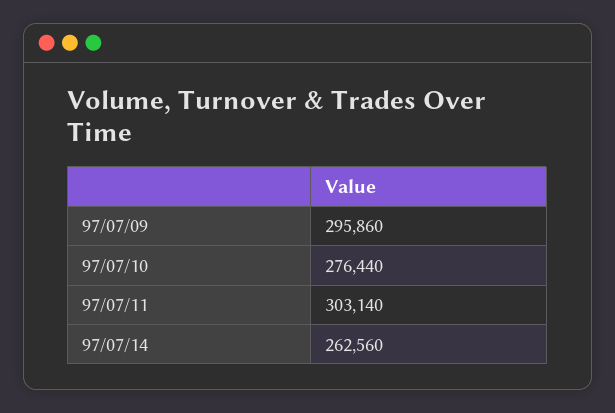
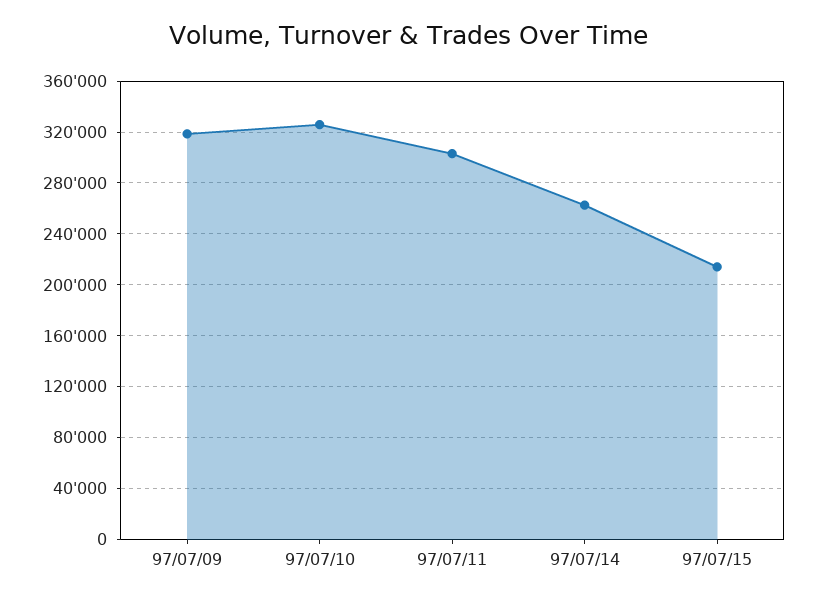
97/07/09: 295860 -> 320000
97/07/10: 276440 -> 325000
97/07/15: none -> 215000

